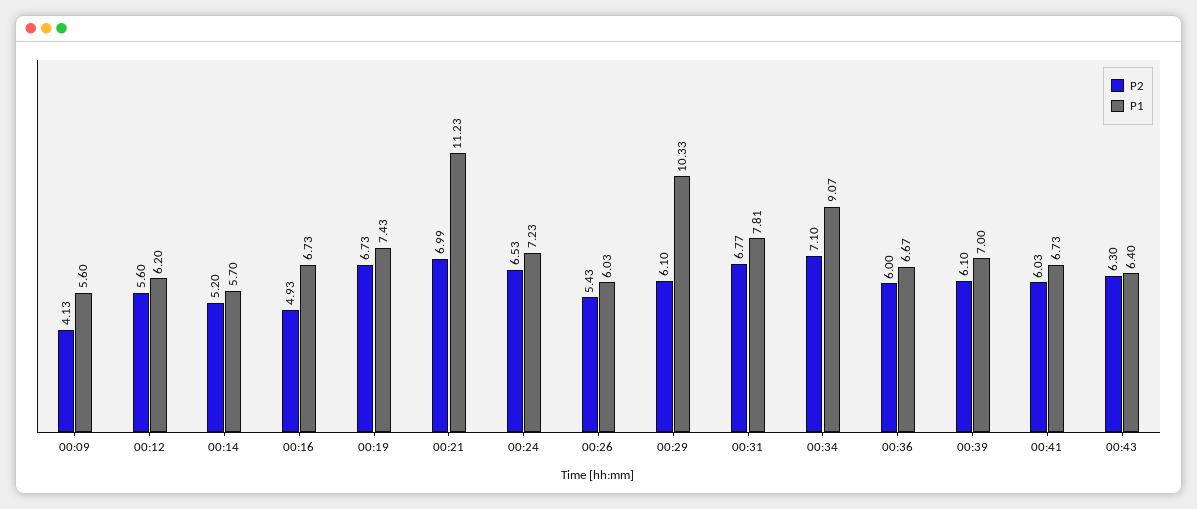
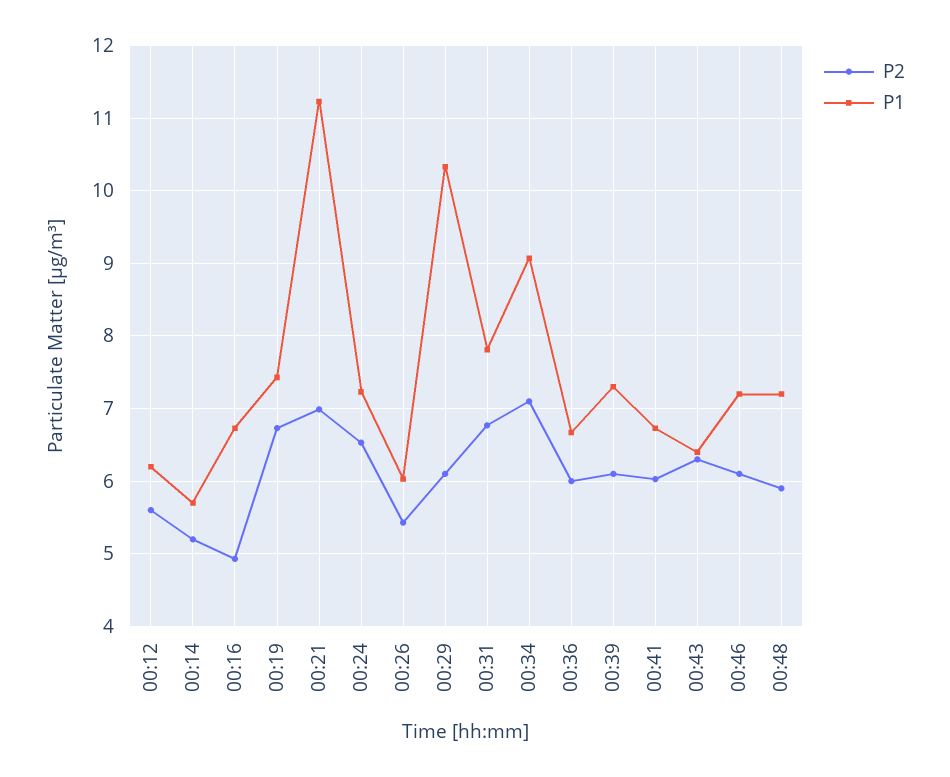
P2, 00:09: 4.13 -> none
P1, 00:09: 5.6 -> none
P1, 00:39: 7 -> 7.3
P2, 00:46: none -> 6.1
P1, 00:46: none -> 7.2
P2, 00:48: none -> 5.9
P1, 00:48: none -> 7.2

